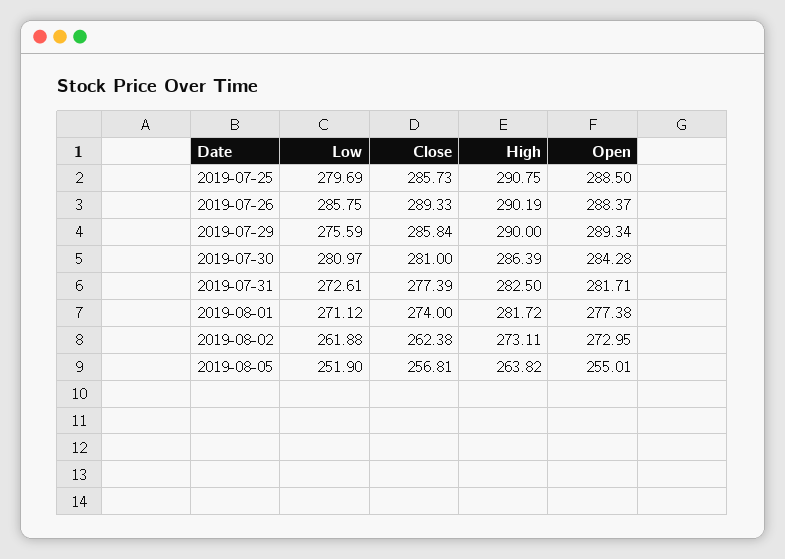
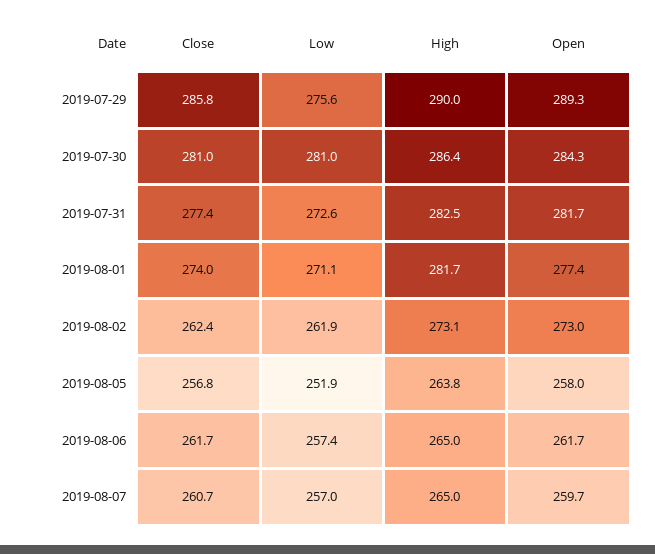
Low, 2019-07-25: 279.69 -> none
Close, 2019-07-25: 285.73 -> none
High, 2019-07-25: 290.75 -> none
Open, 2019-07-25: 288.5 -> none
Low, 2019-07-26: 285.75 -> none
Close, 2019-07-26: 289.33 -> none
High, 2019-07-26: 290.19 -> none
Open, 2019-07-26: 288.37 -> none
Open, 2019-08-05: 255.01 -> 258
Close, 2019-08-06: none -> 261.7
Low, 2019-08-06: none -> 257.4
High, 2019-08-06: none -> 265
Open, 2019-08-06: none -> 261.7
Close, 2019-08-07: none -> 260.7
Low, 2019-08-07: none -> 257
High, 2019-08-07: none -> 265
Open, 2019-08-07: none -> 259.7

